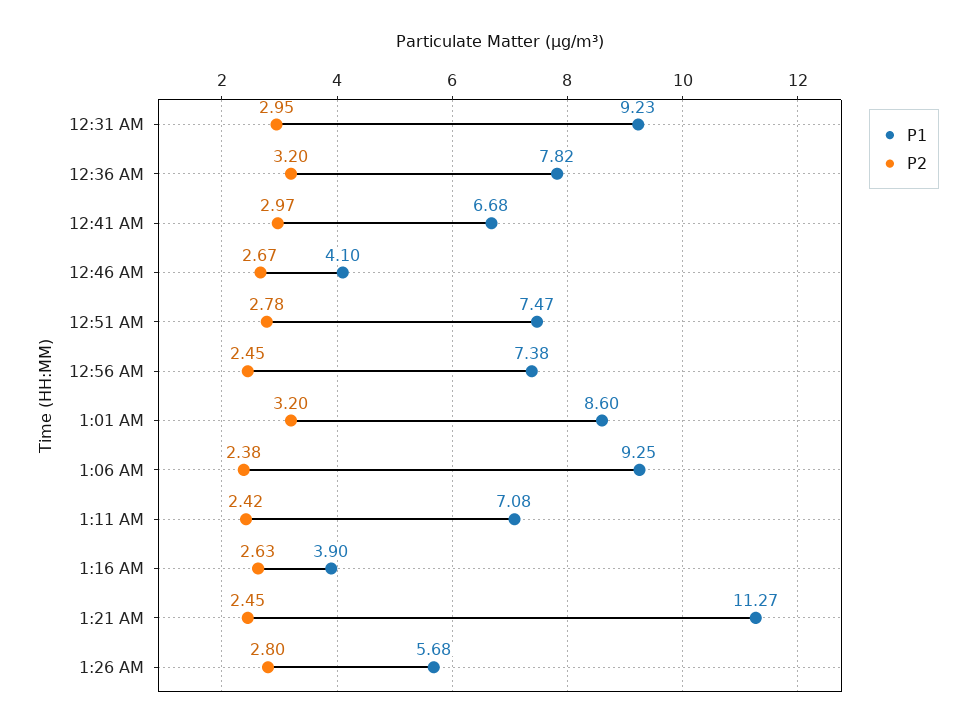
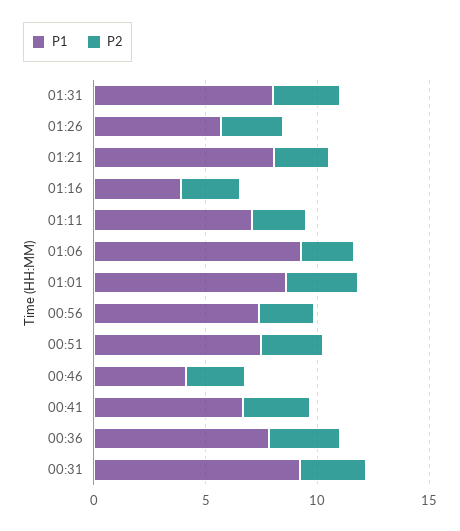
P1, 1:21 AM: 11.27 -> 8
P1, 01:31: none -> 8
P2, 01:31: none -> 3

